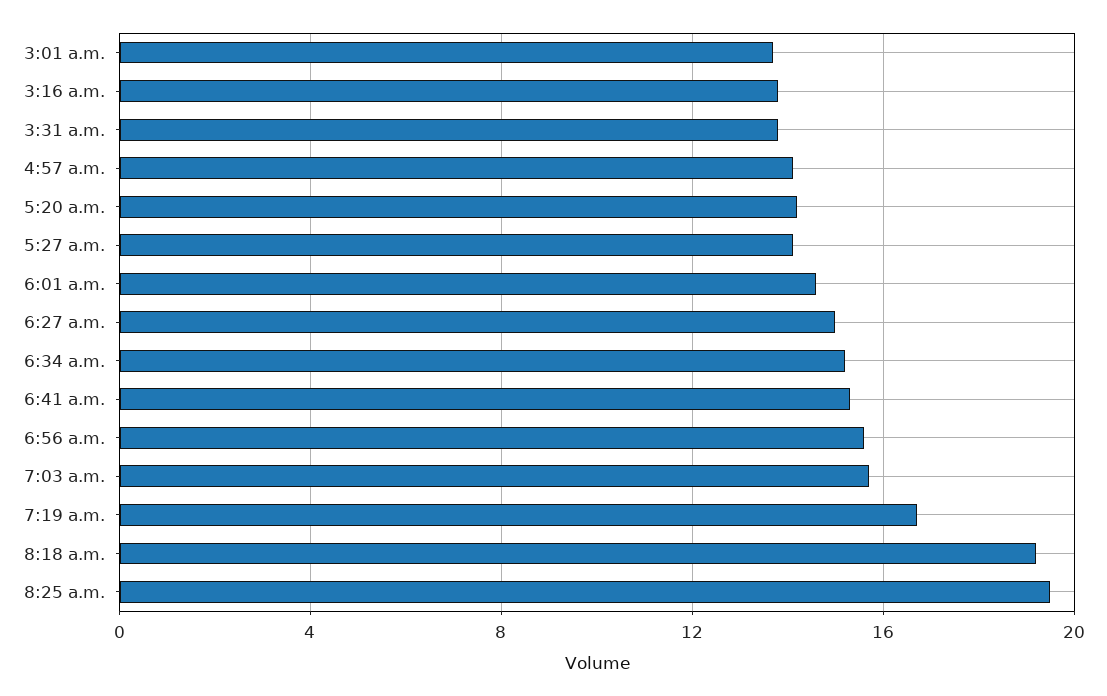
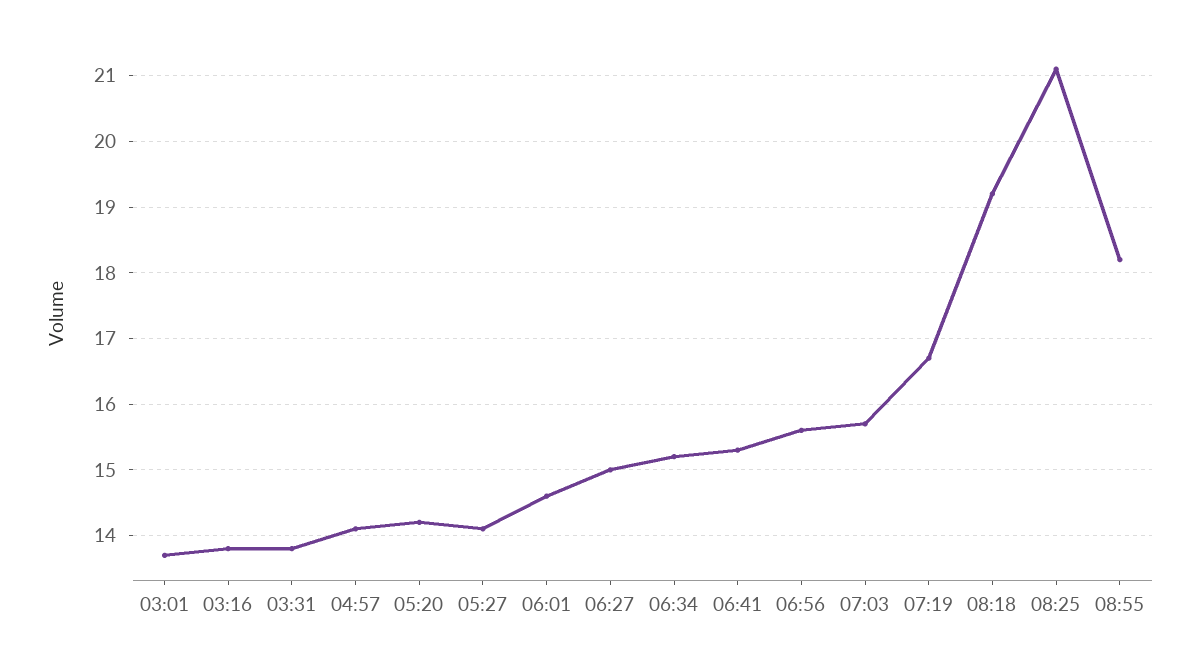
8:25 a.m.: 19.5 -> 21.1
08:55: none -> 18.2

